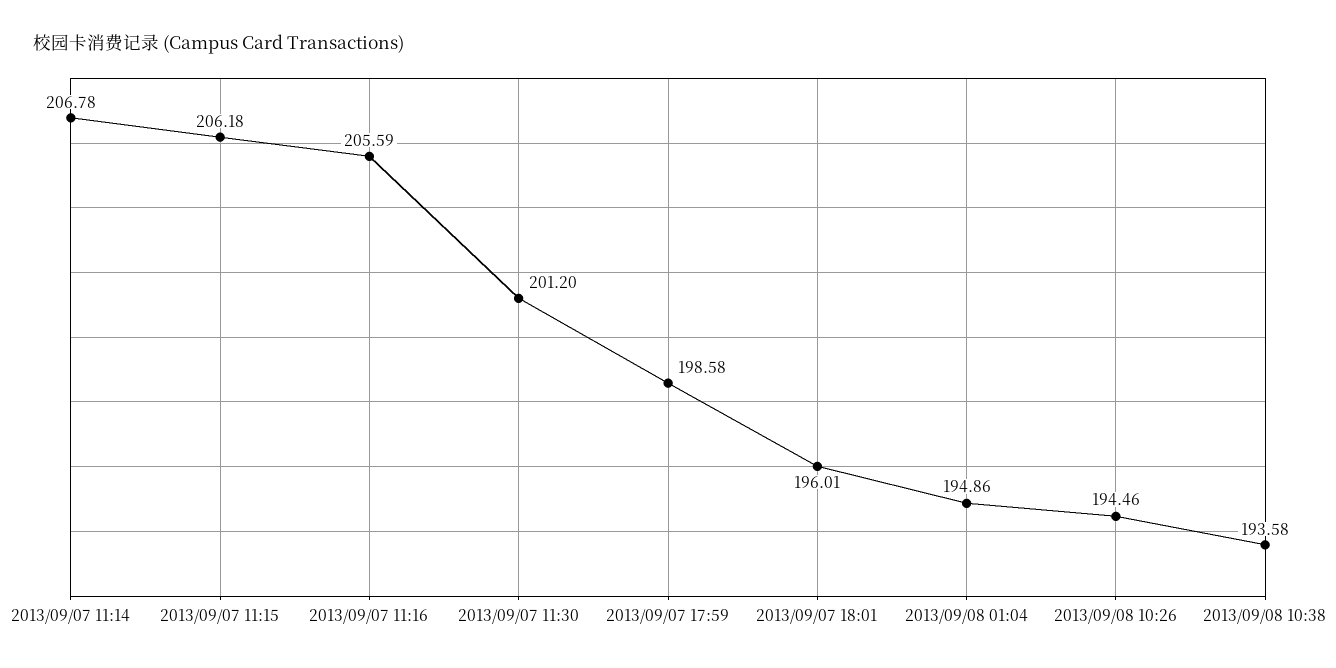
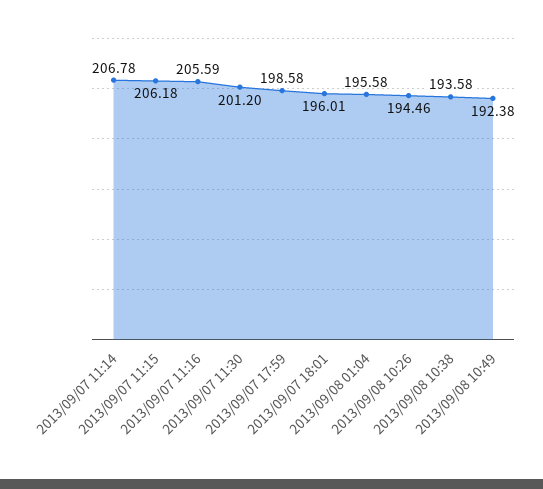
2013/09/08 01:04: 194.86 -> 195.58
2013/09/08 10:49: none -> 192.38

